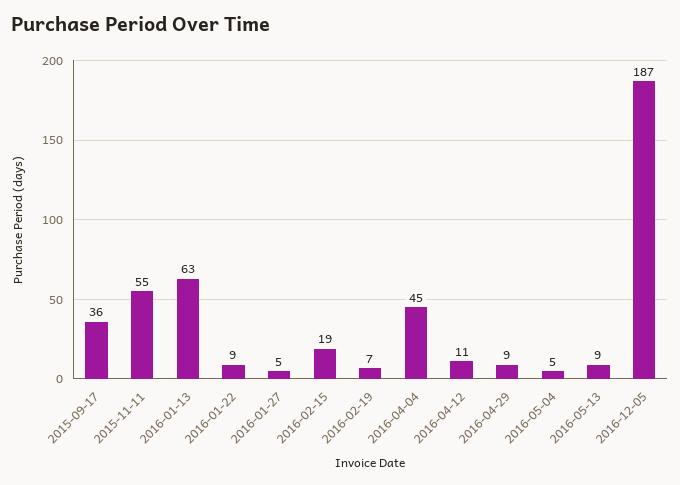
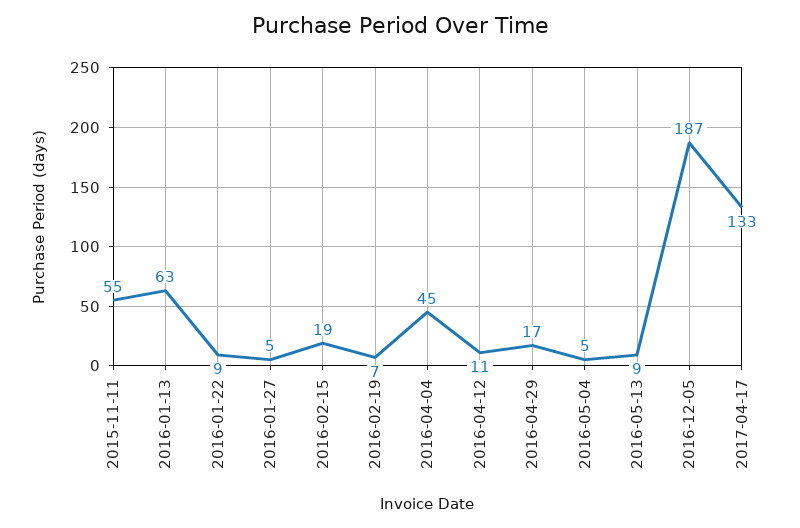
2015-09-17: 36 -> none
2016-04-29: 9 -> 17
2017-04-17: none -> 133

